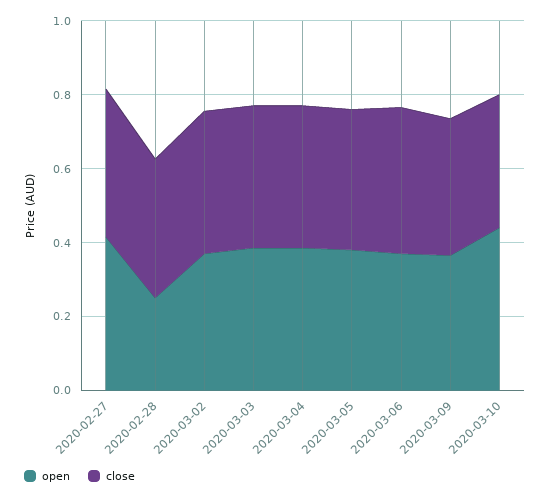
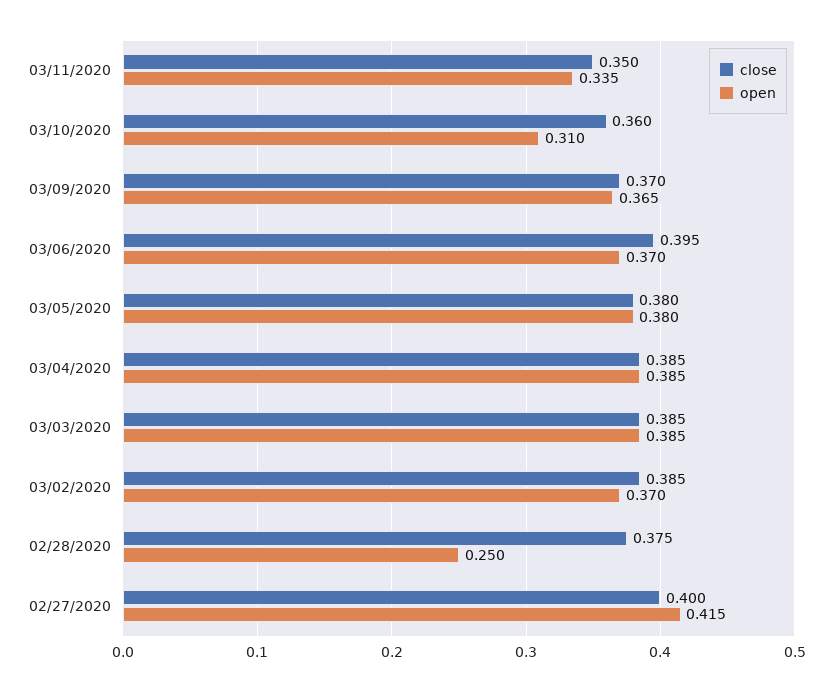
open, 2020-03-10: 0.45 -> 0.31
close, 03/11/2020: none -> 0.35
open, 03/11/2020: none -> 0.335

